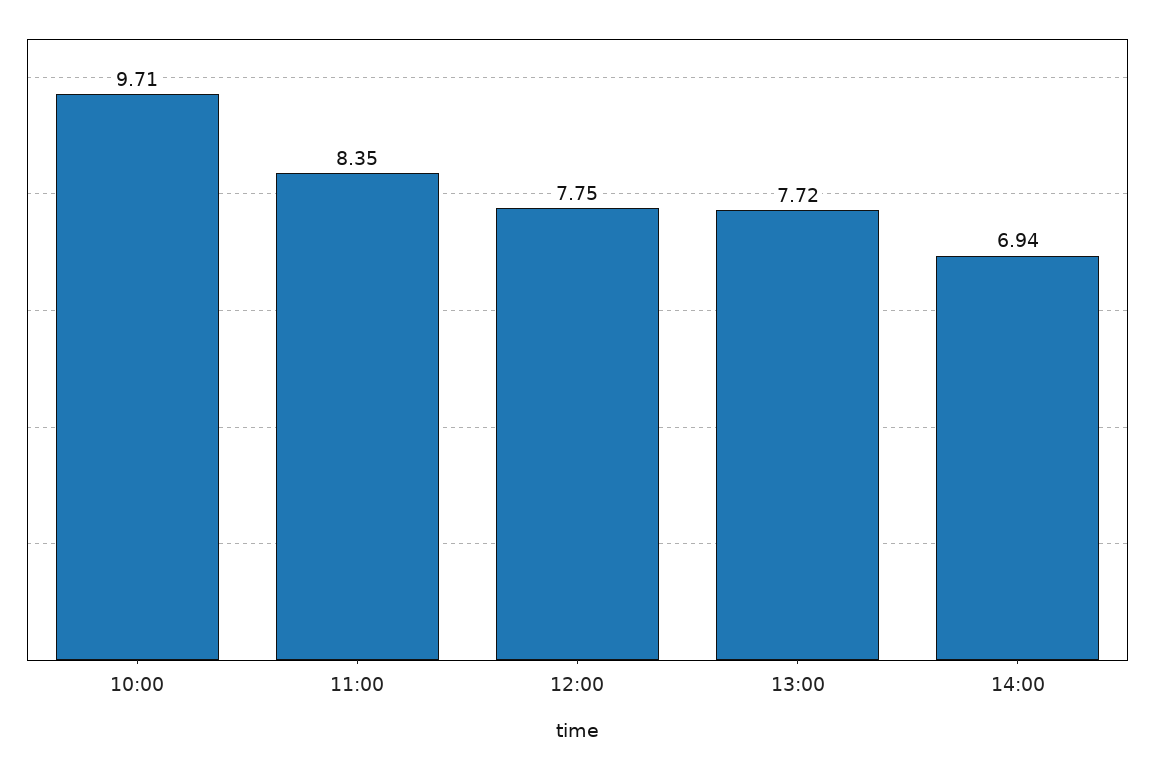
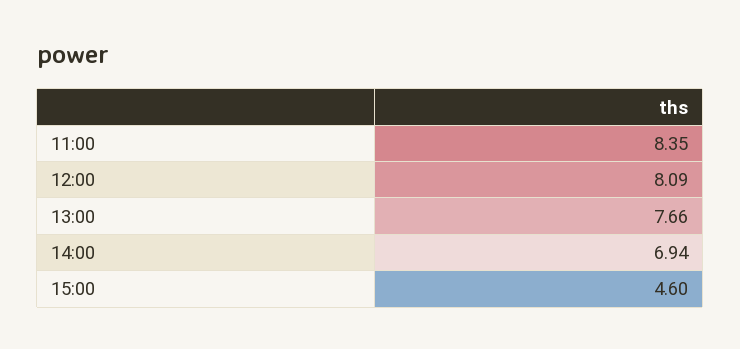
10:00: 9.71 -> none
12:00: 7.75 -> 8.09
13:00: 7.72 -> 7.66
15:00: none -> 4.6

